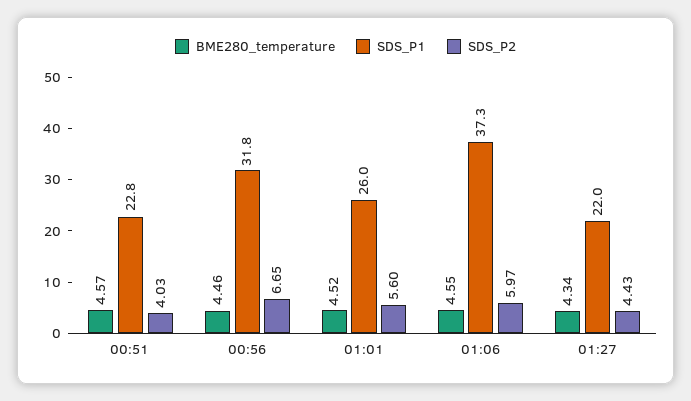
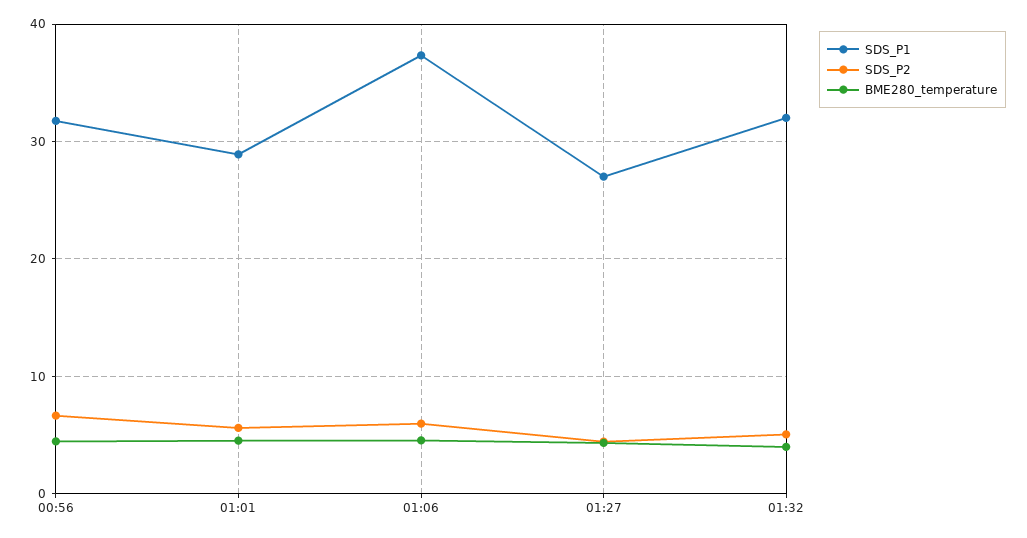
BME280_temperature, 00:51: 4.57 -> none
SDS_P1, 00:51: 22.8 -> none
SDS_P2, 00:51: 4.03 -> none
SDS_P1, 01:01: 26 -> 29
SDS_P1, 01:27: 22 -> 27
SDS_P1, 01:32: none -> 32
SDS_P2, 01:32: none -> 5
BME280_temperature, 01:32: none -> 4

